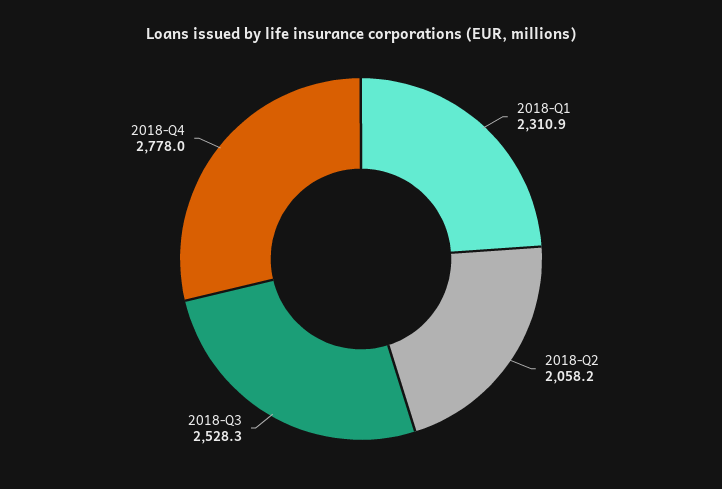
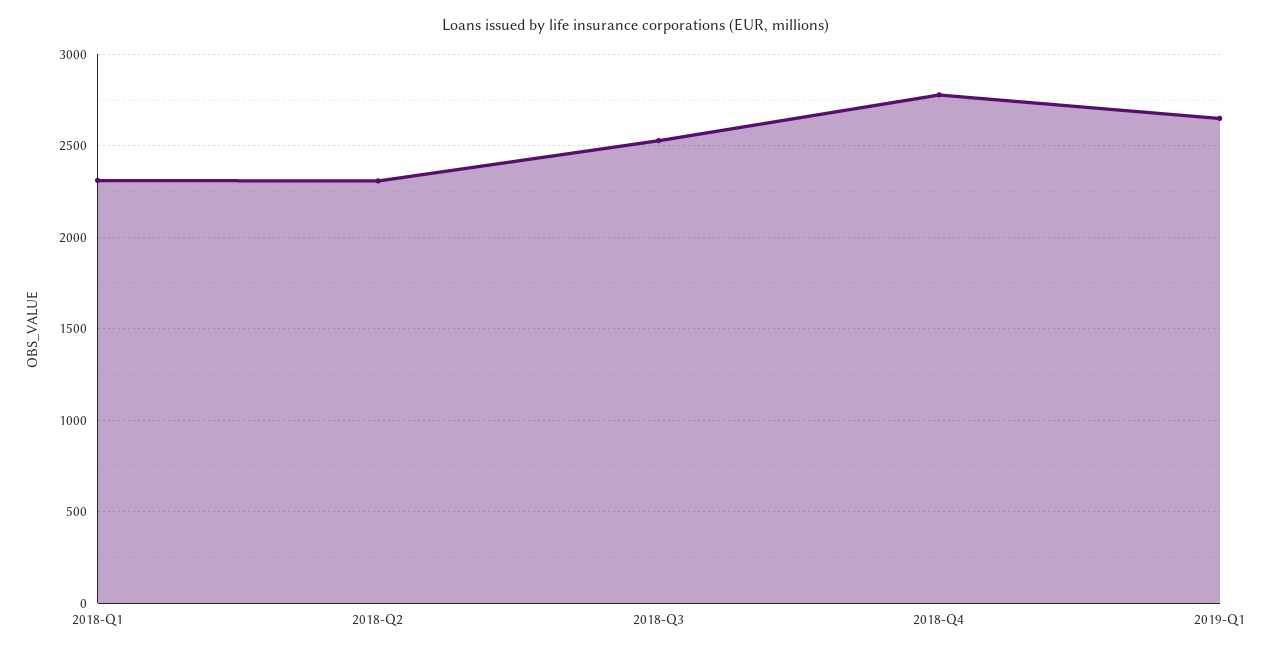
2018-Q2: 2058.2 -> 2300
2019-Q1: none -> 2650

